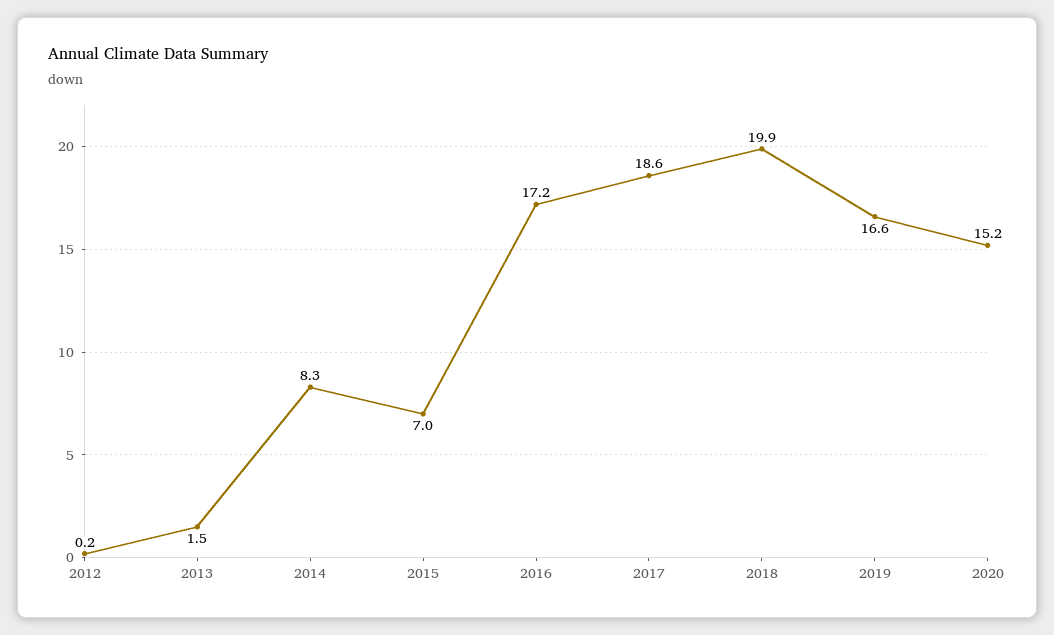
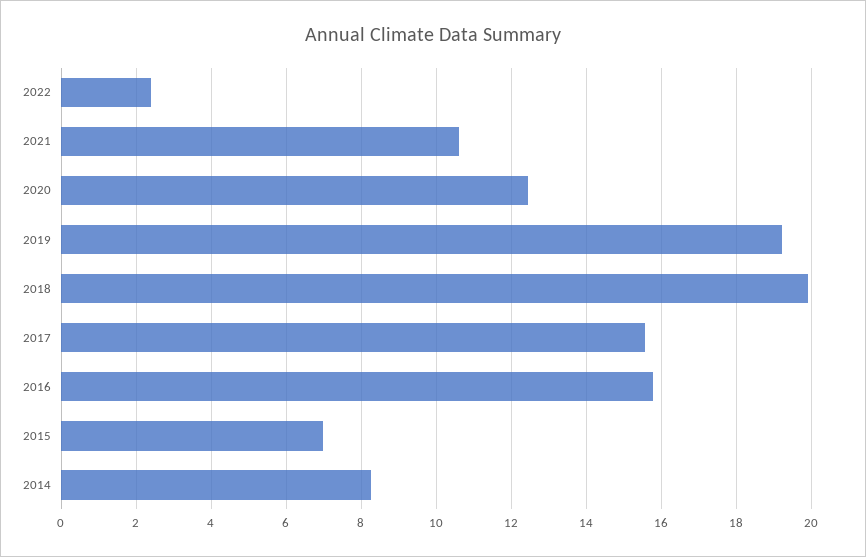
2012: 0.2 -> none
2013: 1.5 -> none
2016: 17.2 -> 15.8
2017: 18.6 -> 15.6
2019: 16.6 -> 19.2
2020: 15.2 -> 12.4
2022: none -> 2.4
2021: none -> 10.6

